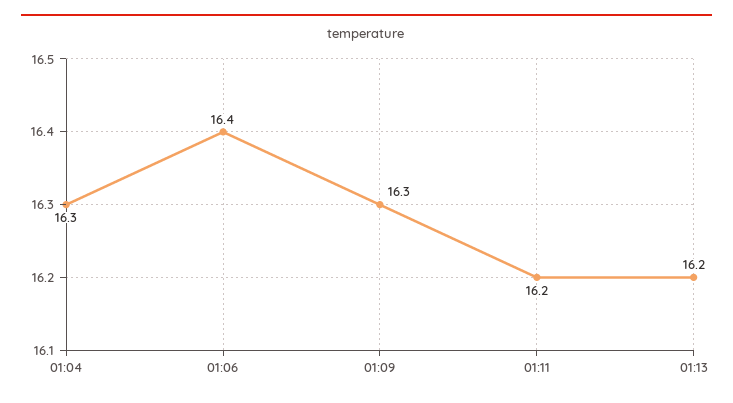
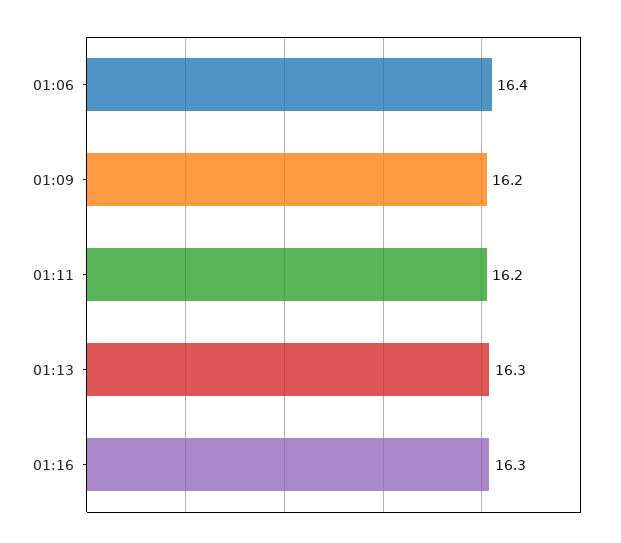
01:04: 16.3 -> none
01:09: 16.3 -> 16.2
01:13: 16.2 -> 16.3
01:16: none -> 16.3

